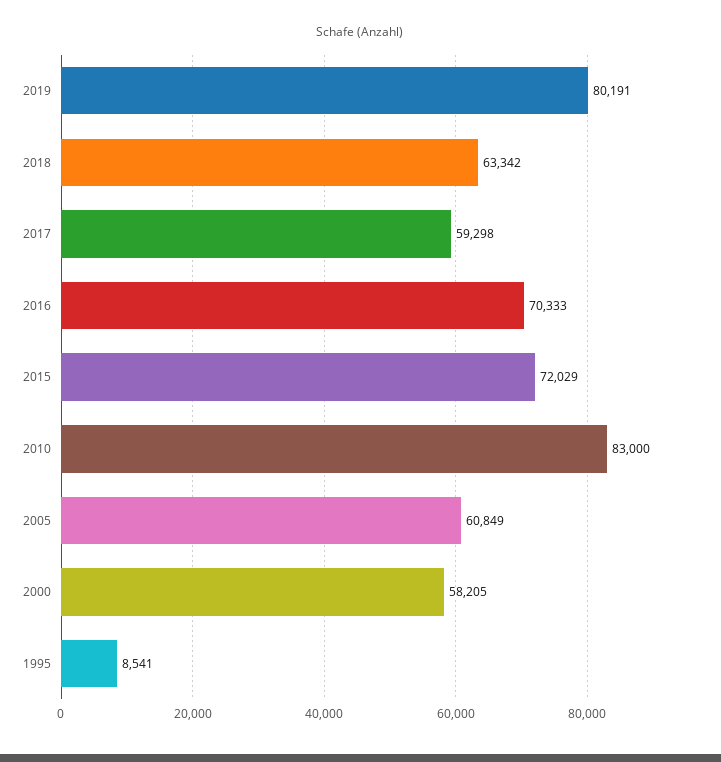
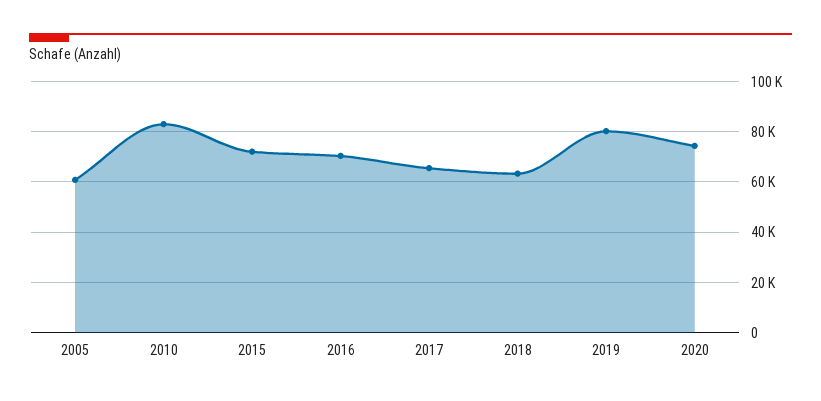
2017: 59298 -> 65000
2000: 58205 -> none
1995: 8541 -> none
2020: none -> 75000

